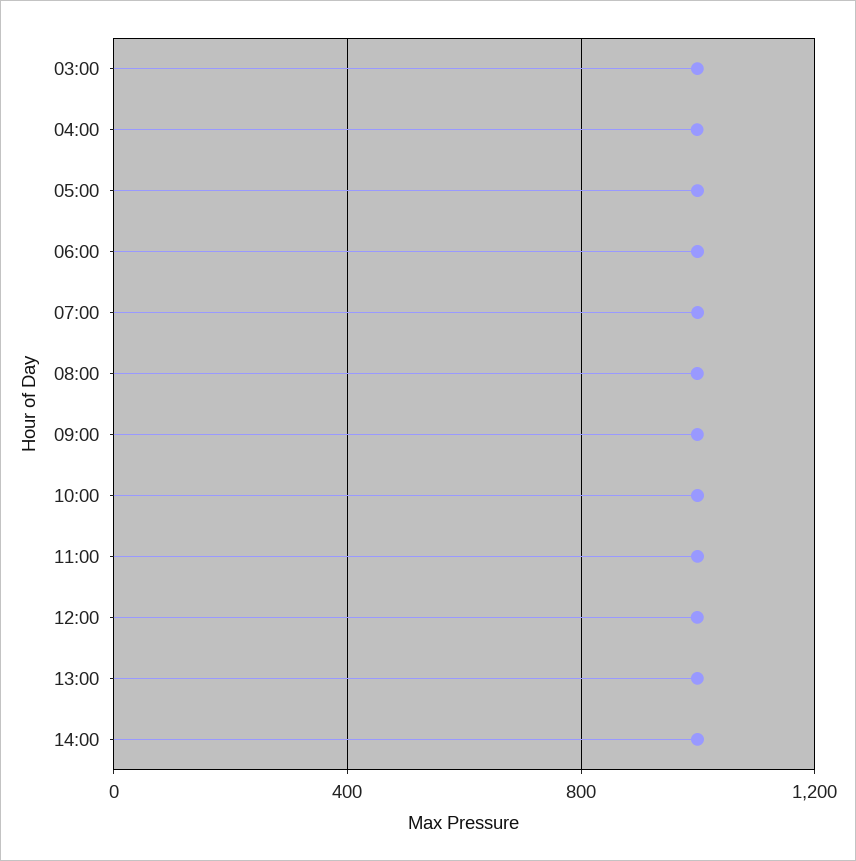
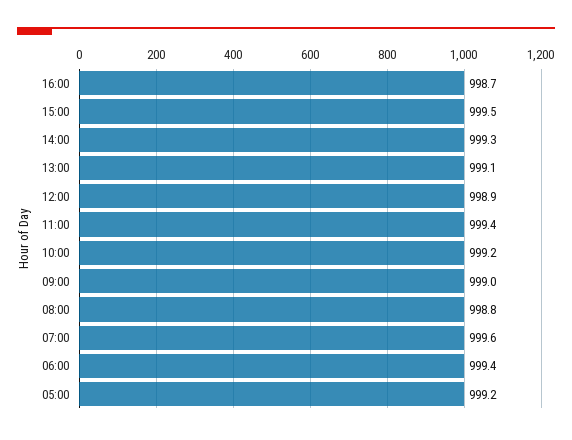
03:00: 1000 -> none
04:00: 1000 -> none
16:00: none -> 998.7
15:00: none -> 999.5

